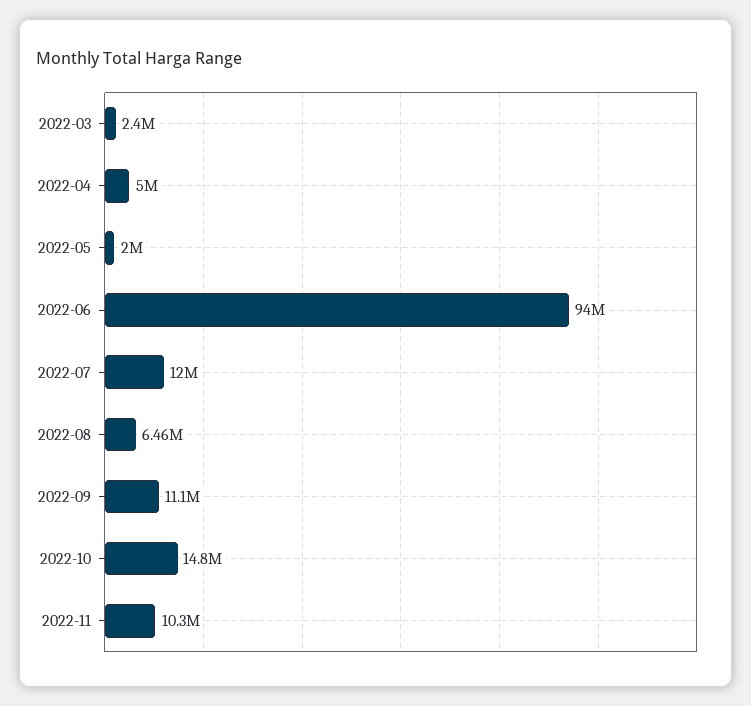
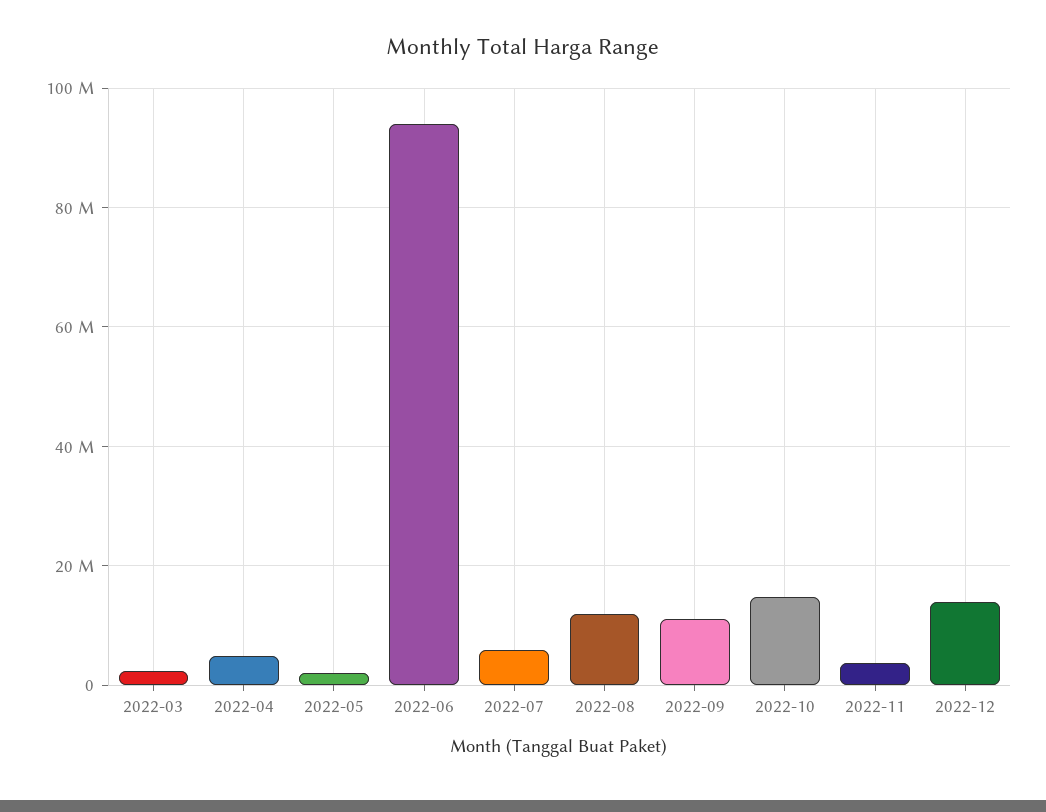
2022-07: 12000000 -> 6000000
2022-08: 6460000 -> 12000000
2022-11: 10300000 -> 4000000
2022-12: none -> 14000000

